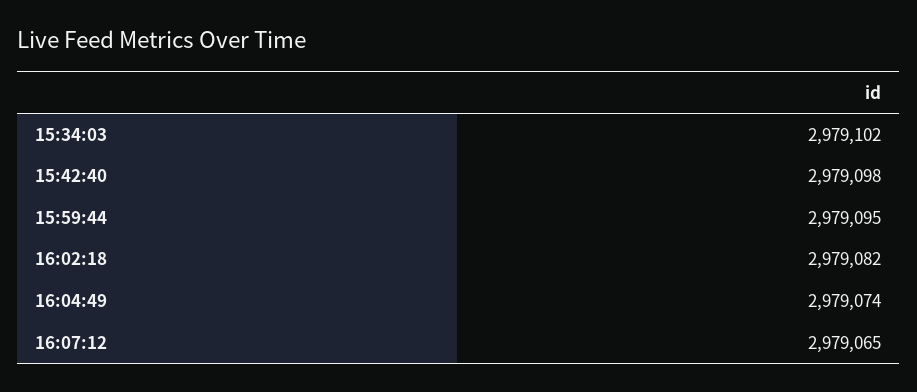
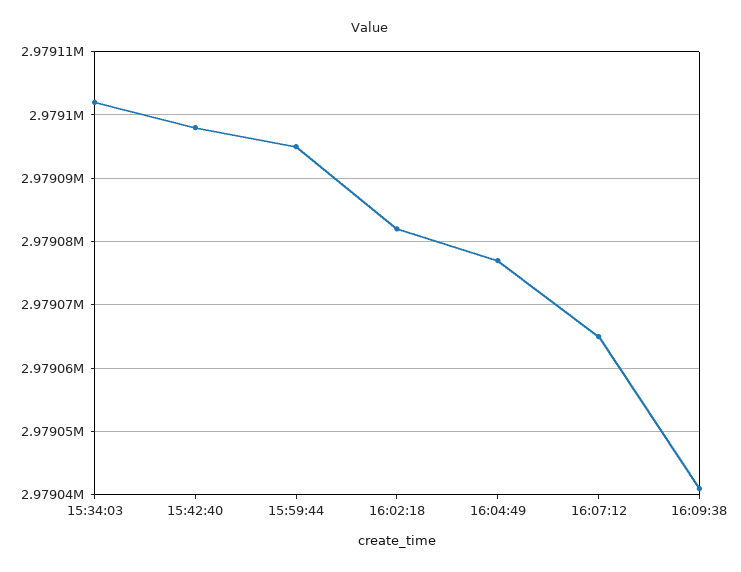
16:04:49: 2979074 -> 2979077
16:09:38: none -> 2979041

